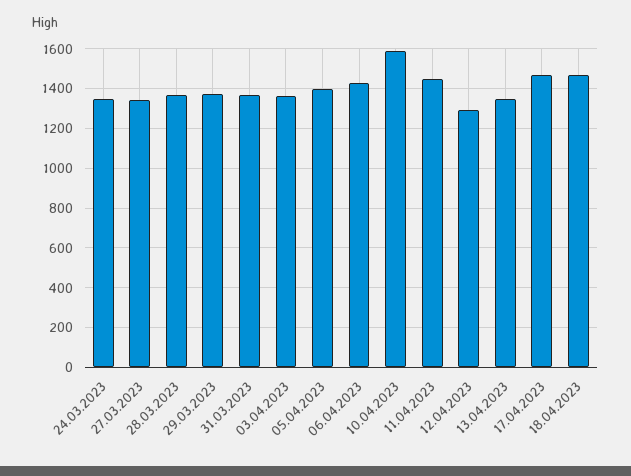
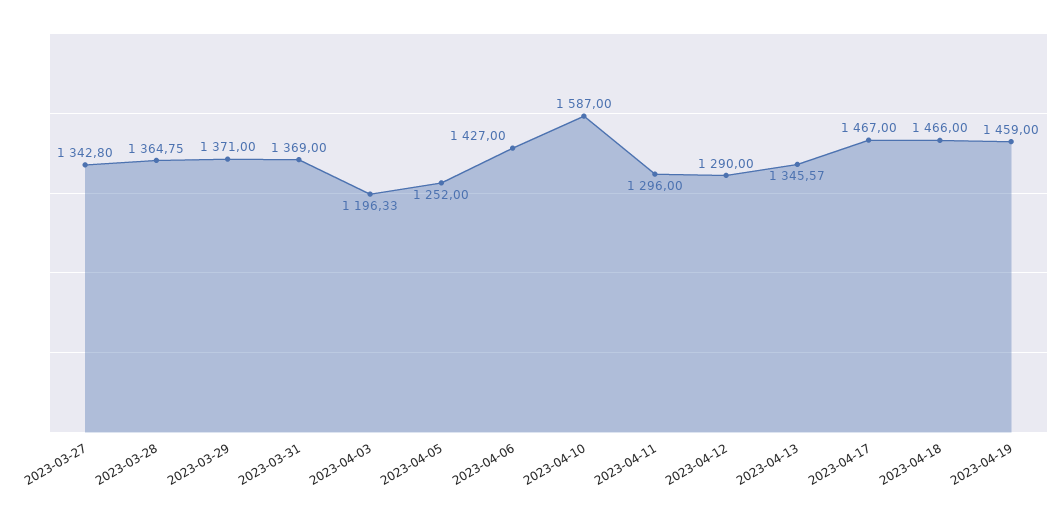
24.03.2023: 1350 -> none
03.04.2023: 1350 -> 1196.33
05.04.2023: 1400 -> 1252
11.04.2023: 1450 -> 1296
2023-04-19: none -> 1459

